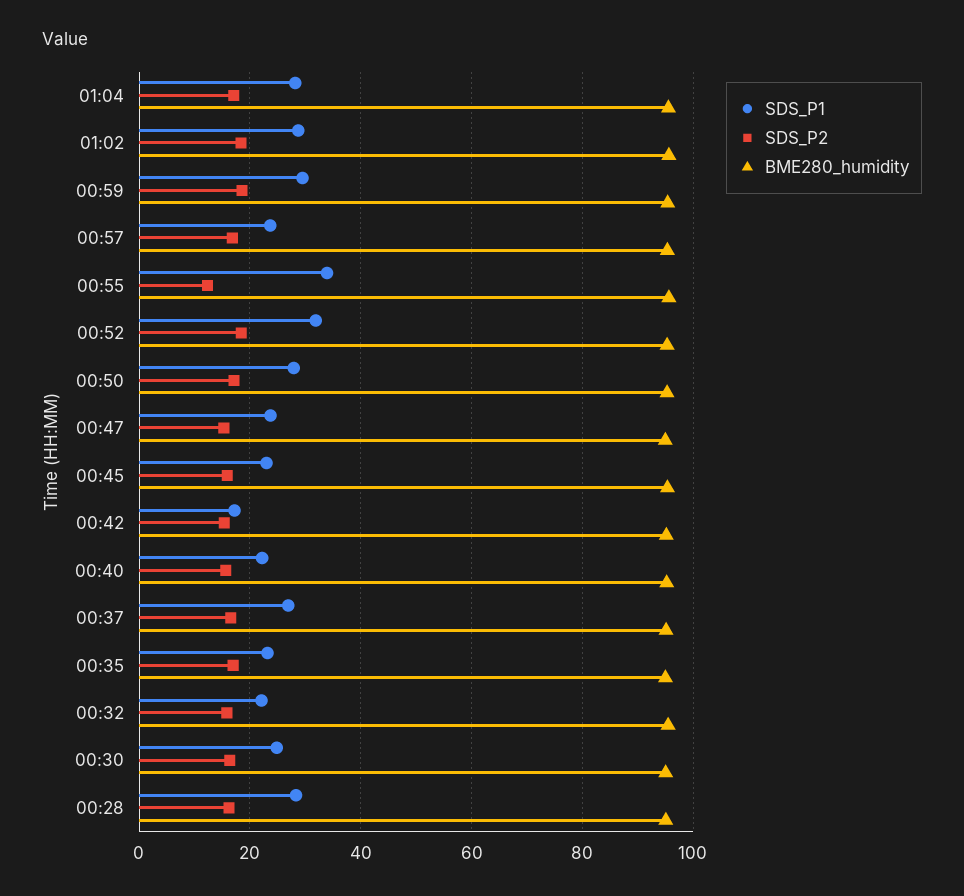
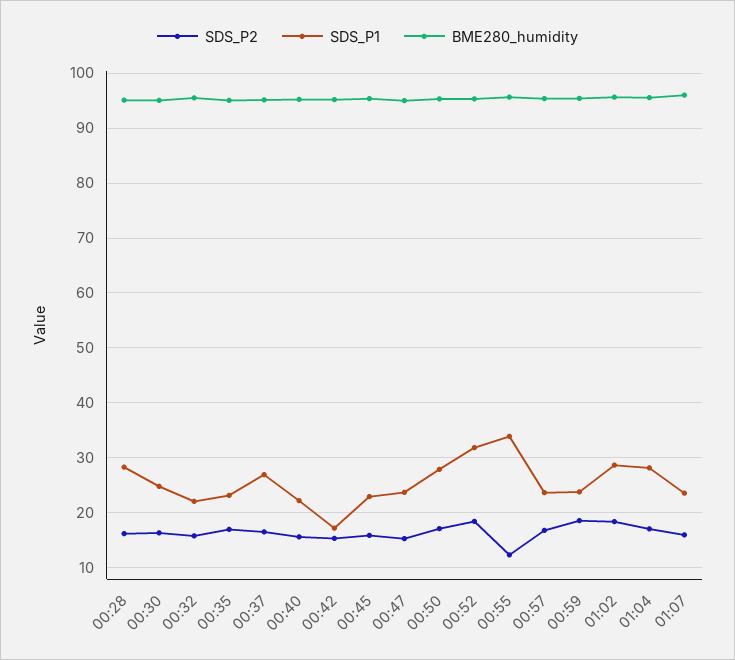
SDS_P1, 00:59: 30 -> 24
SDS_P2, 01:07: none -> 16
SDS_P1, 01:07: none -> 24
BME280_humidity, 01:07: none -> 96

